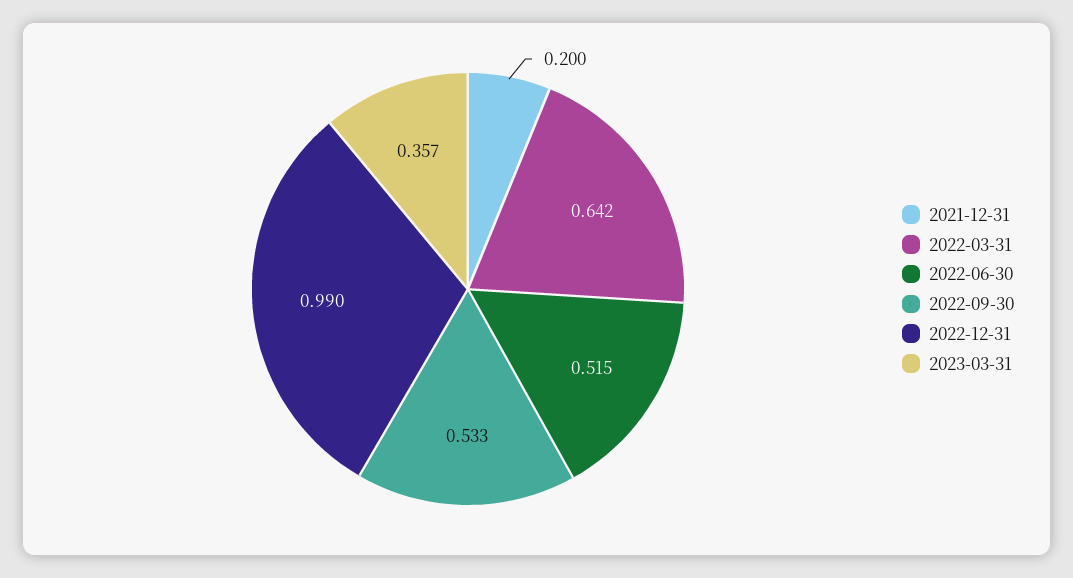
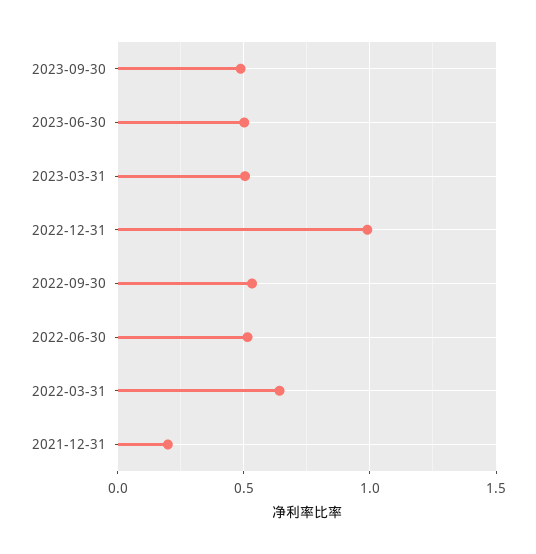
2023-03-31: 0.357 -> 0.5
2023-09-30: none -> 0.5
2023-06-30: none -> 0.5

